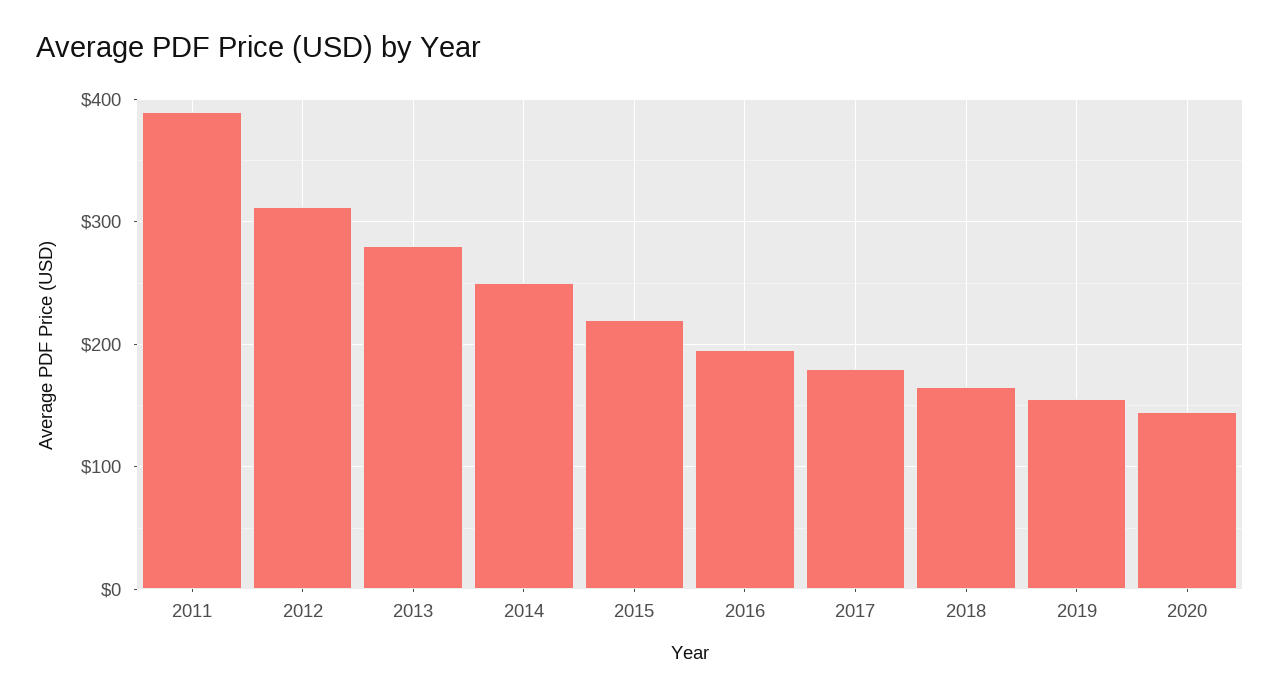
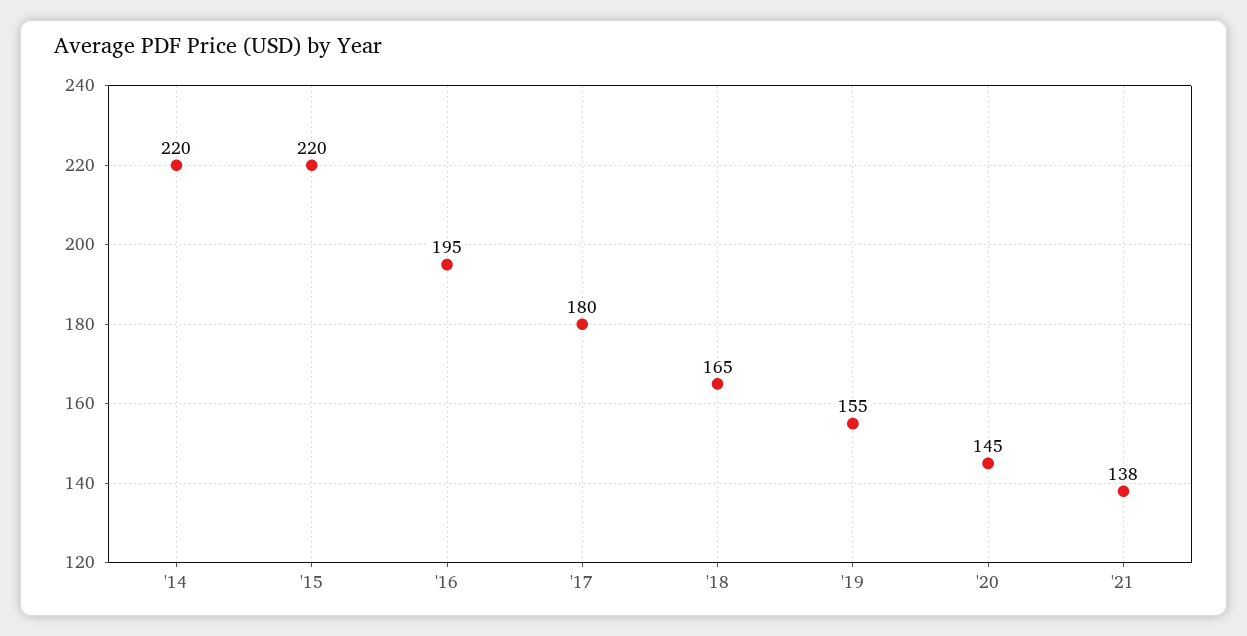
2011: 390 -> none
2012: 310 -> none
2013: 280 -> none
2014: 250 -> 220
'21: none -> 138

